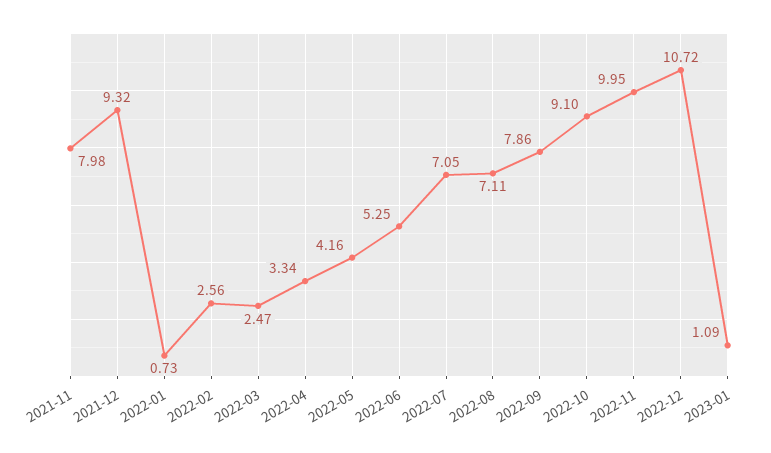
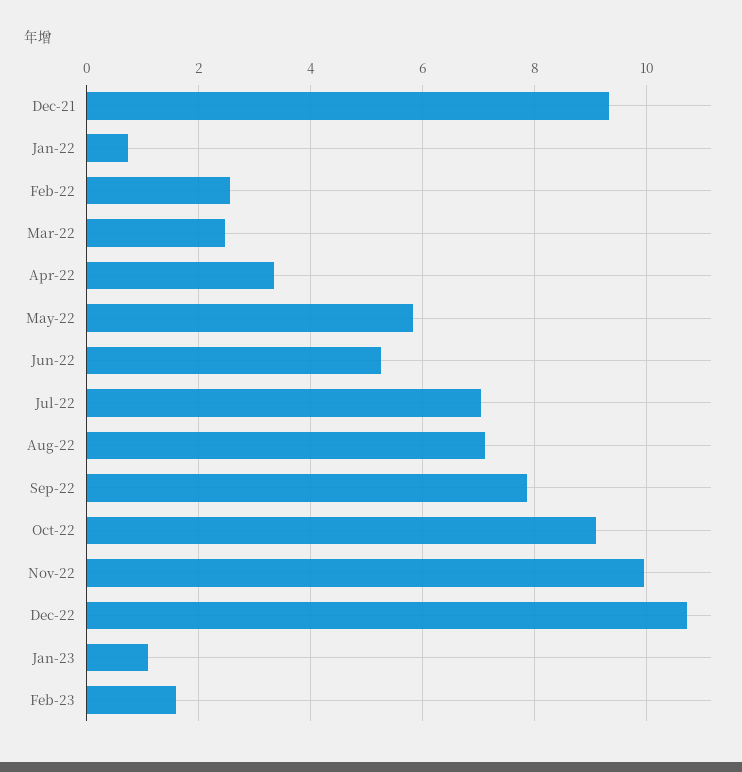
2021-11: 7.98 -> none
2022-05: 4.16 -> 5.8
Feb-23: none -> 1.6

